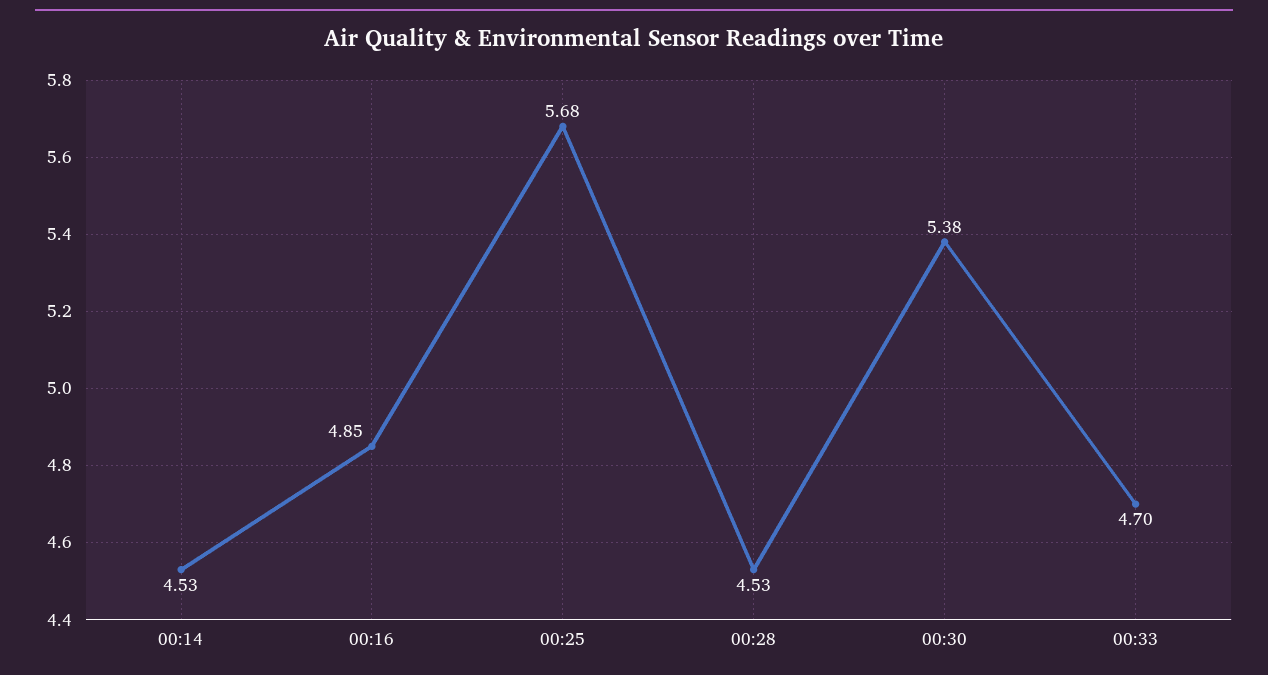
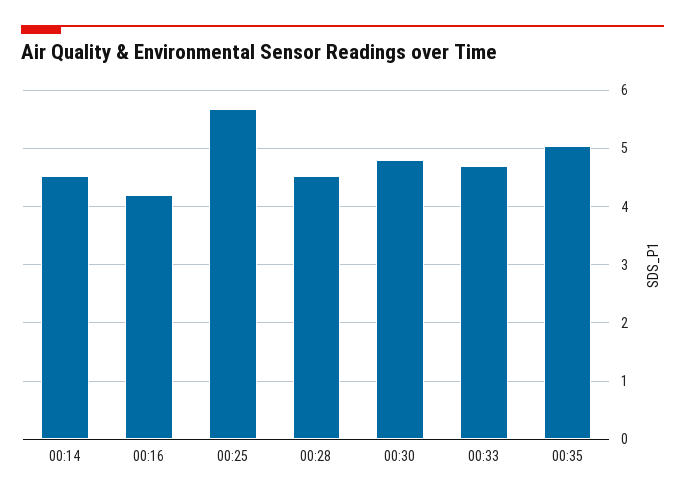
00:16: 4.85 -> 4.2
00:30: 5.38 -> 4.8
00:35: none -> 5

